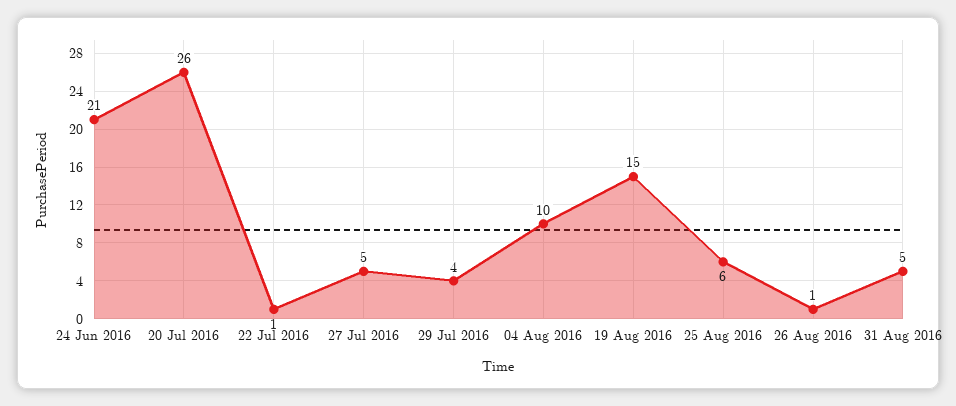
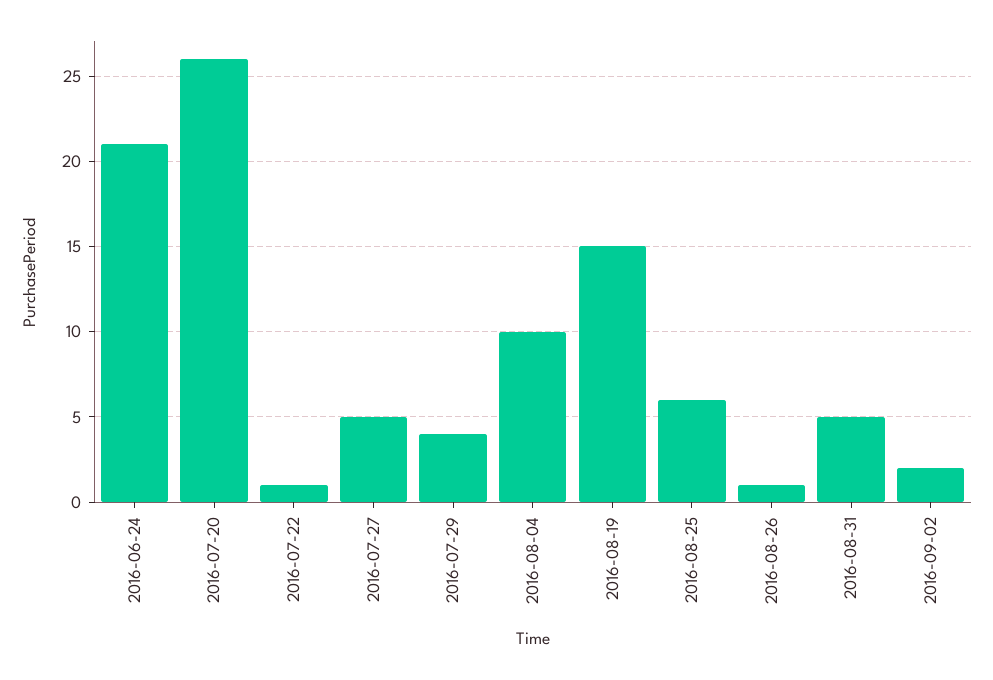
2016-09-02: none -> 2

